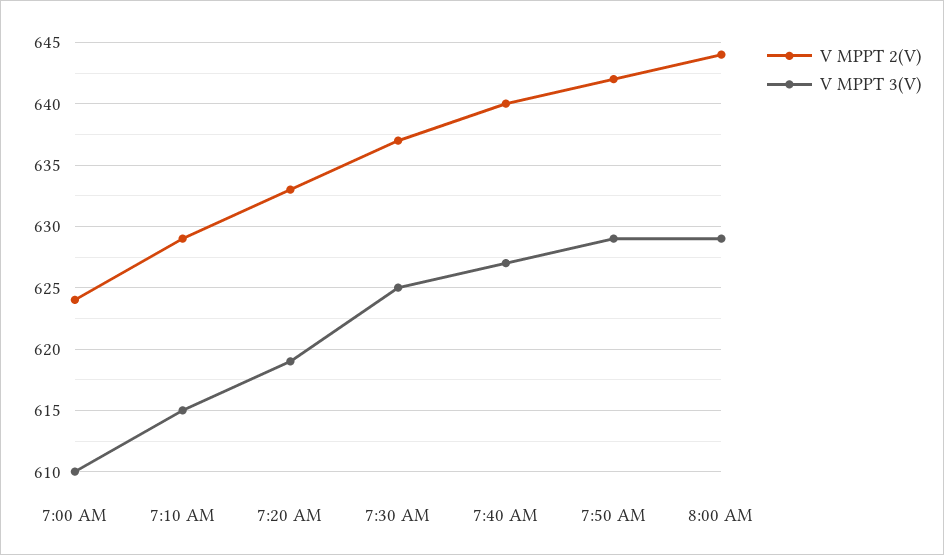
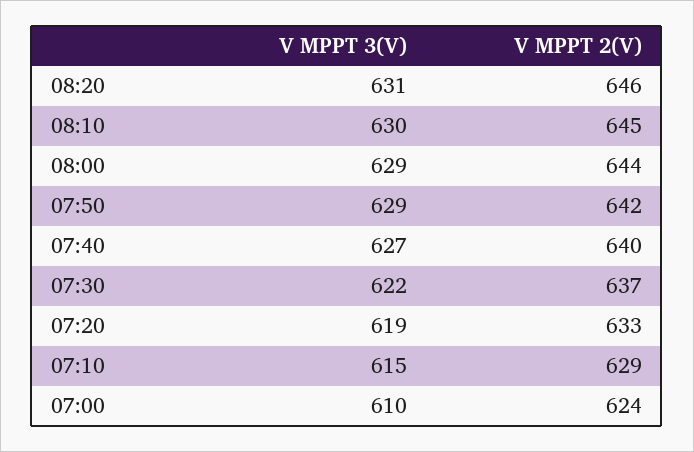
V MPPT 3(V), 7:30 AM: 625 -> 622
V MPPT 3(V), 08:20: none -> 631
V MPPT 2(V), 08:20: none -> 646
V MPPT 3(V), 08:10: none -> 630
V MPPT 2(V), 08:10: none -> 645

